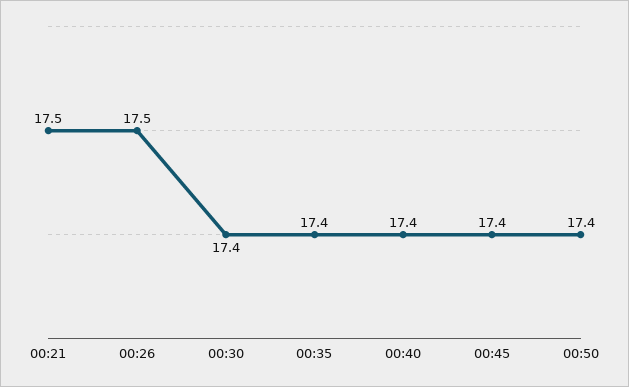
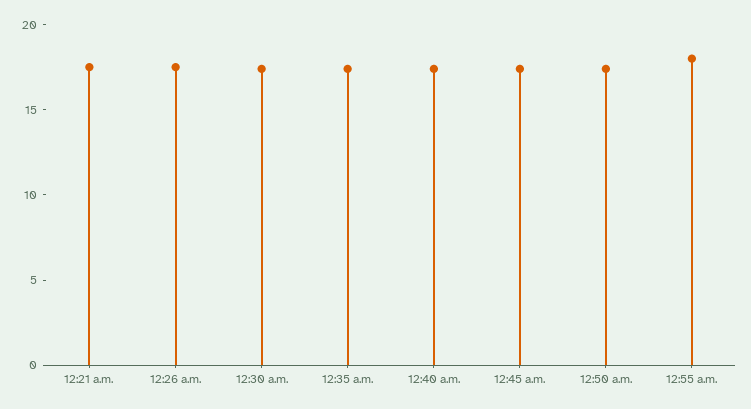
12:55 a.m.: none -> 18

